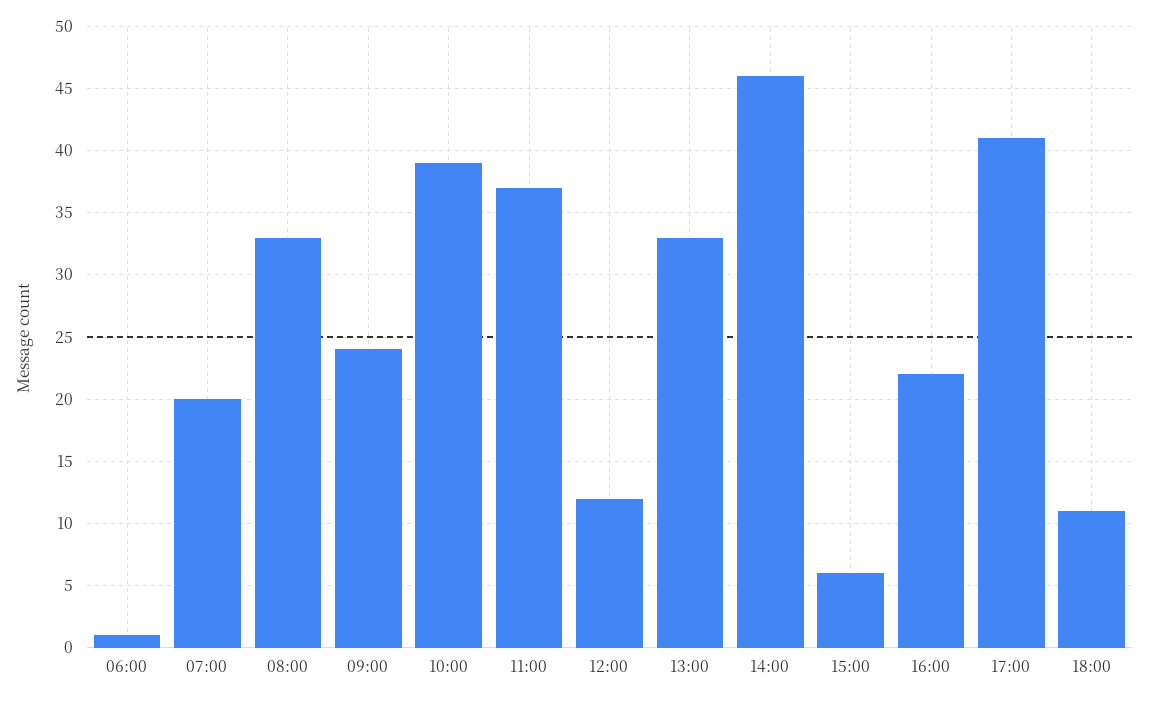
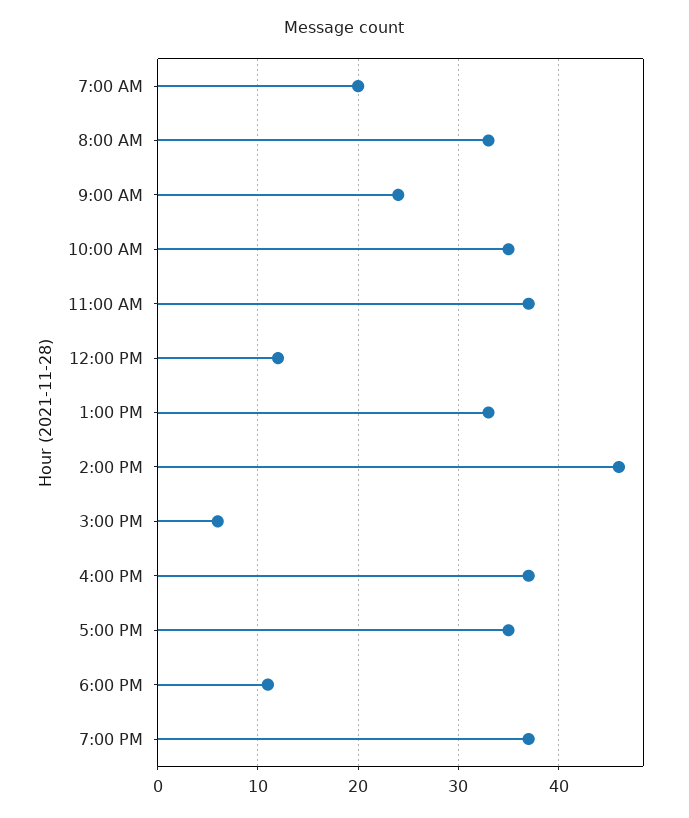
06:00: 1 -> none
10:00: 39 -> 35
16:00: 22 -> 37
17:00: 41 -> 35
7:00 PM: none -> 37

